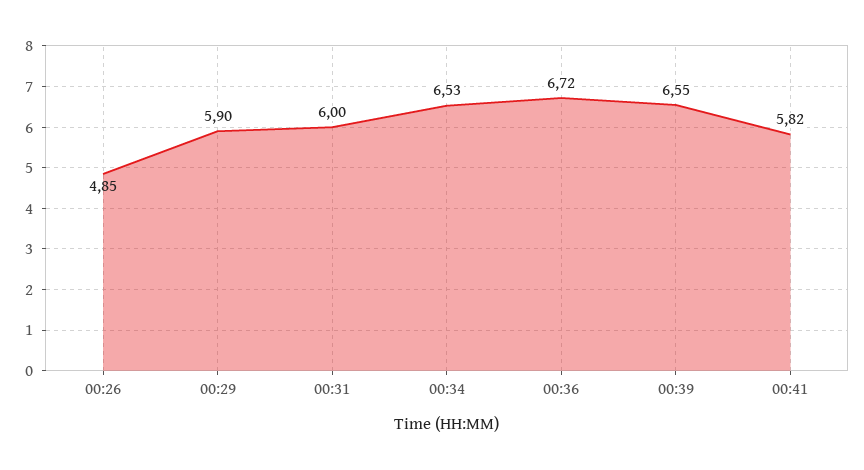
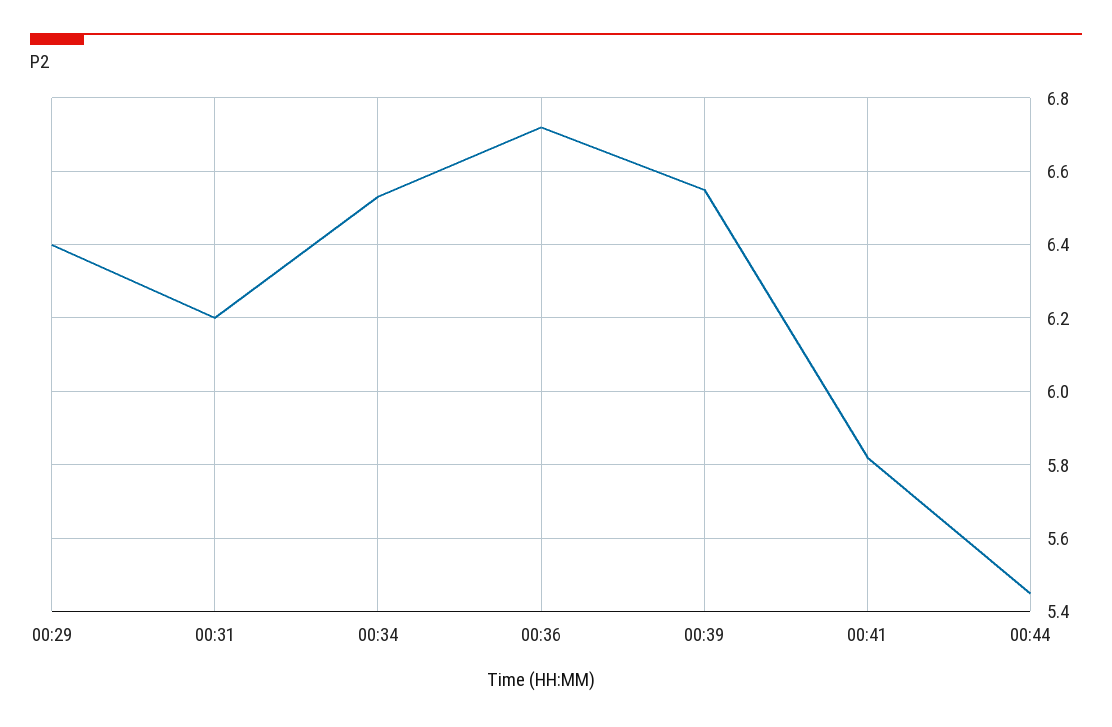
00:26: 4.85 -> none
00:29: 5.9 -> 6.4
00:31: 6 -> 6.2
00:44: none -> 5.45

